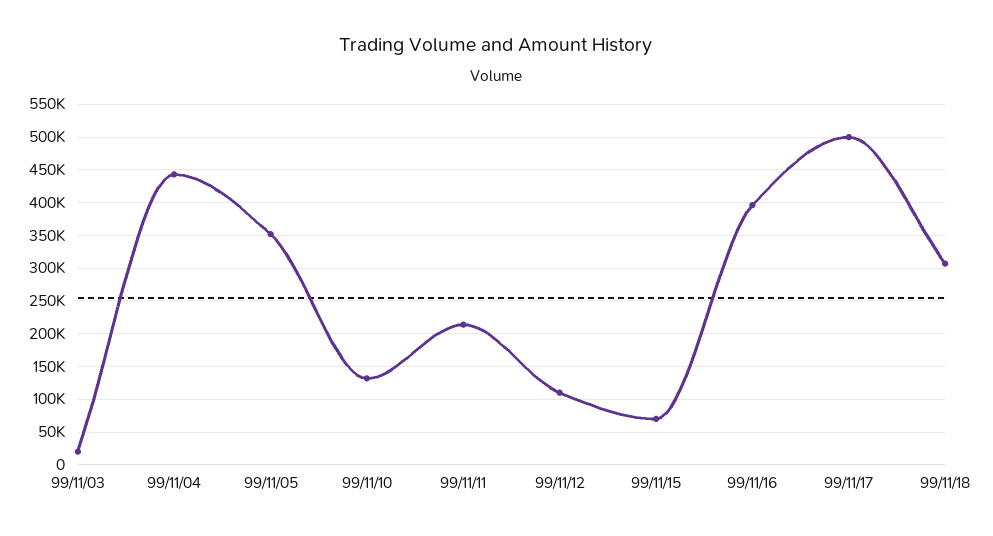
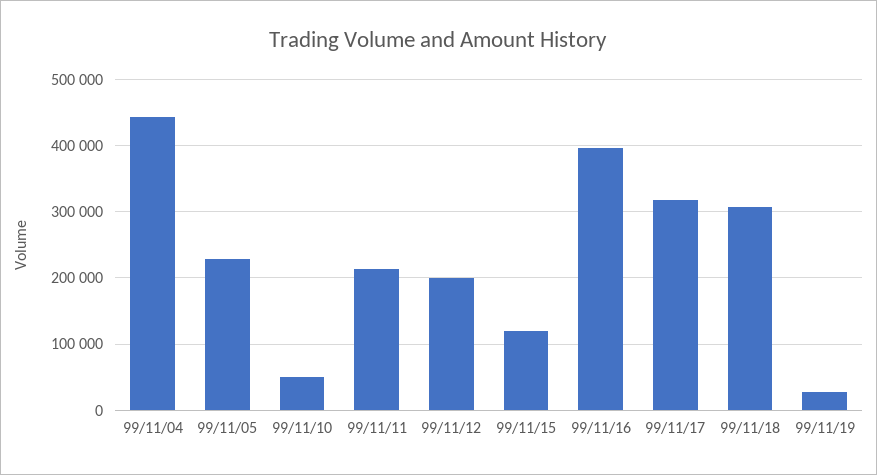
99/11/03: 20000 -> none
99/11/05: 350000 -> 230000
99/11/10: 130000 -> 50000
99/11/12: 110000 -> 200000
99/11/15: 70000 -> 120000
99/11/17: 500000 -> 320000
99/11/19: none -> 30000

